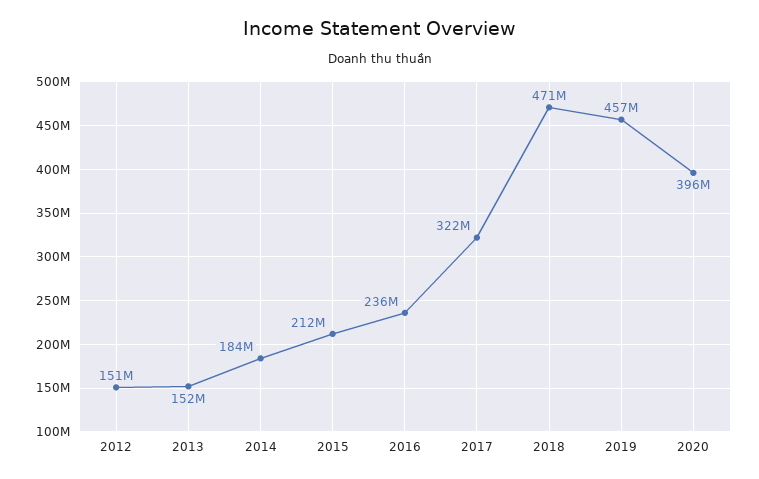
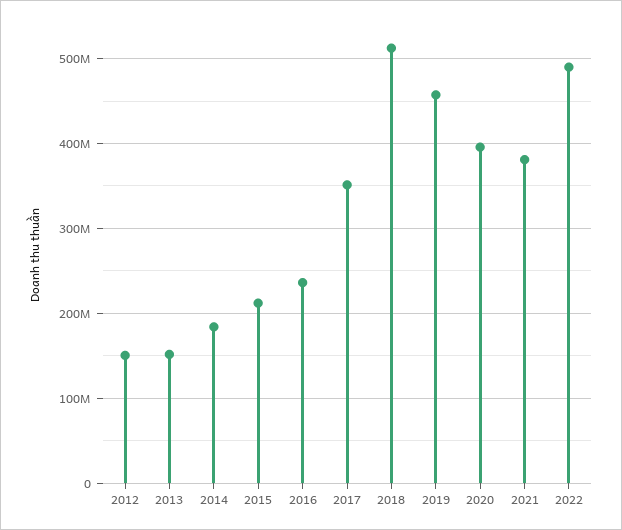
2017: 322000000 -> 350000000
2018: 471000000 -> 510000000
2021: none -> 380000000
2022: none -> 490000000

